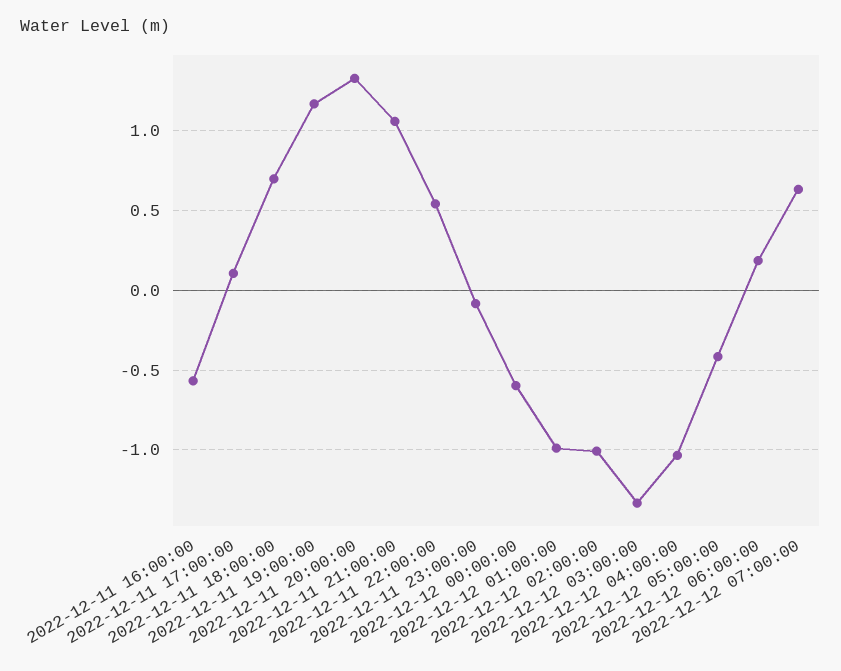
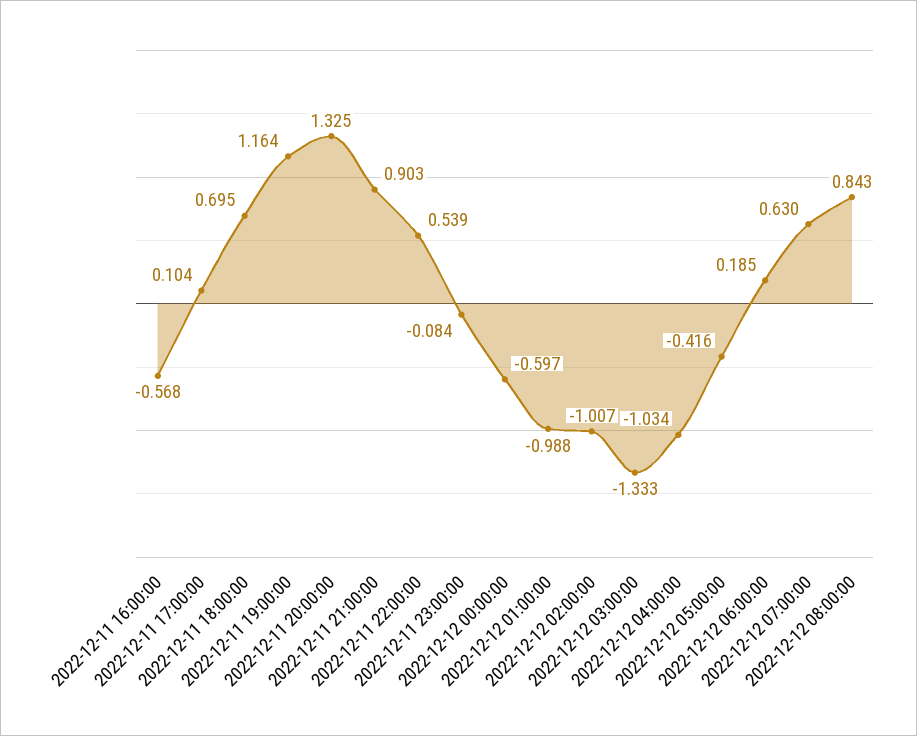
2022-12-11 21:00:00: 1.05 -> 0.903
2022-12-12 08:00:00: none -> 0.843

